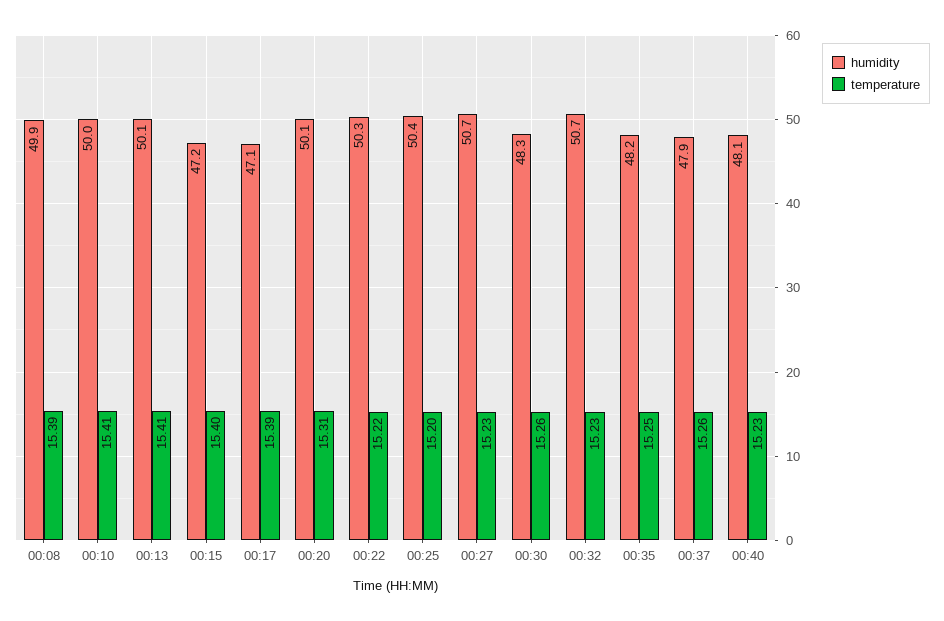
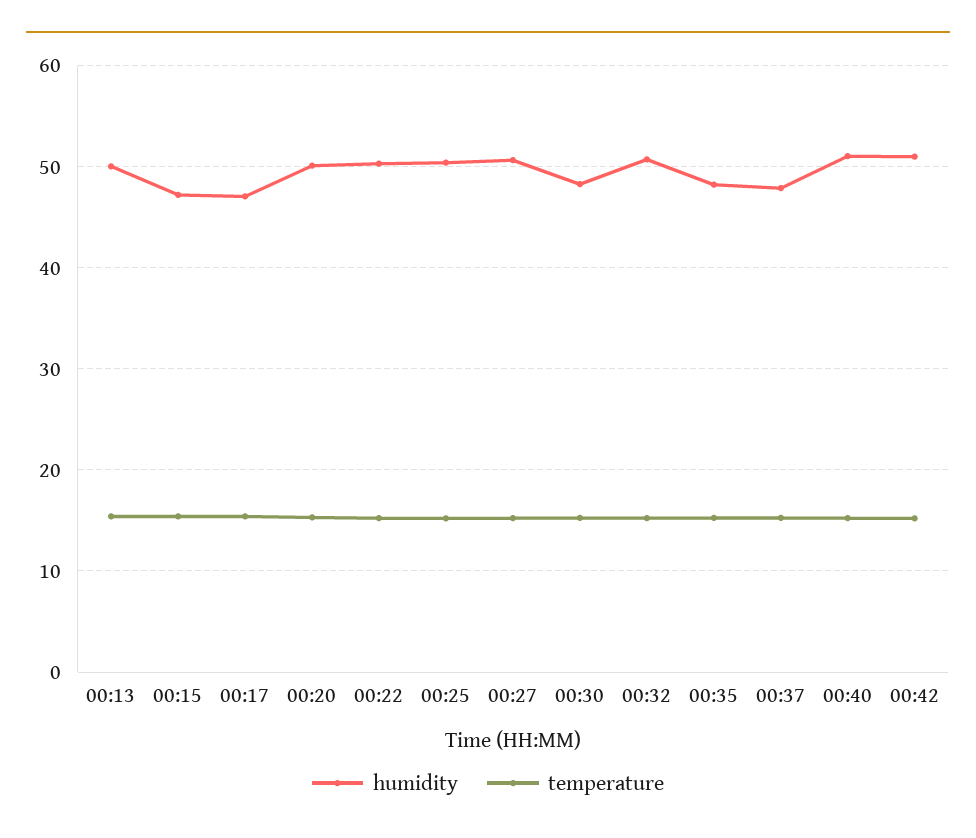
humidity, 00:08: 49.9 -> none
temperature, 00:08: 15.39 -> none
humidity, 00:10: 50 -> none
temperature, 00:10: 15.41 -> none
humidity, 00:40: 48.1 -> 51
humidity, 00:42: none -> 51
temperature, 00:42: none -> 15

